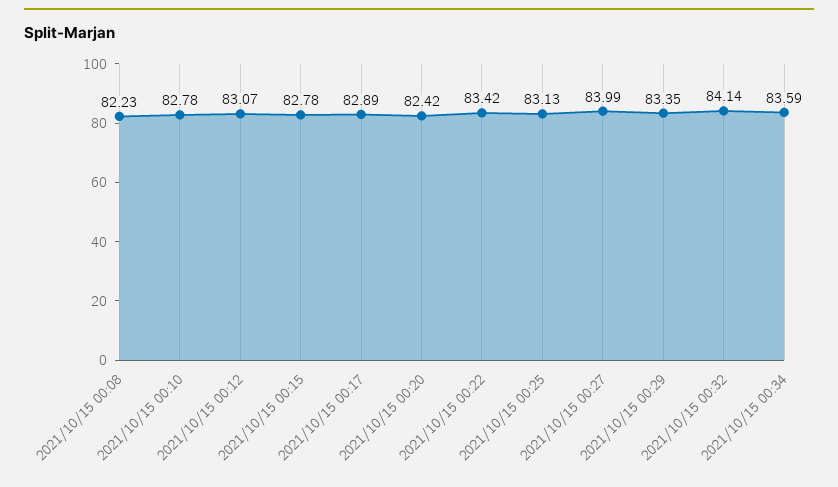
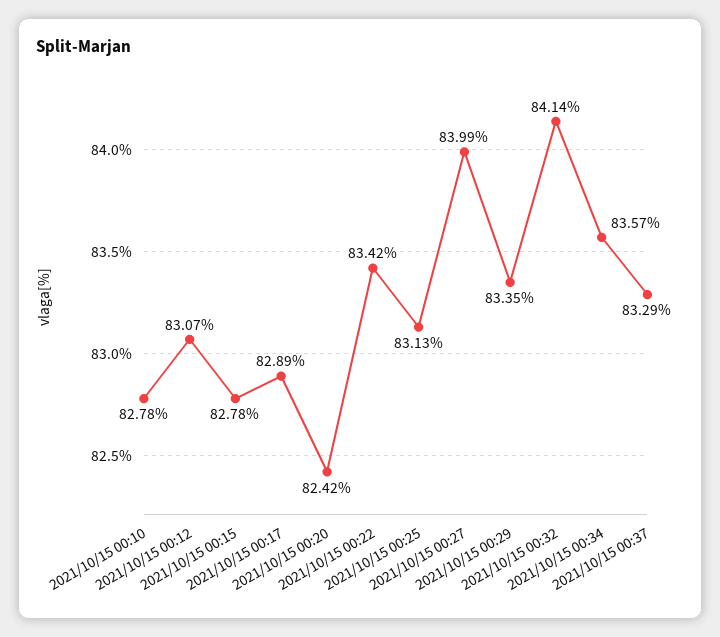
2021/10/15 00:08: 82.23 -> none
2021/10/15 00:34: 83.59 -> 83.57
2021/10/15 00:37: none -> 83.29

